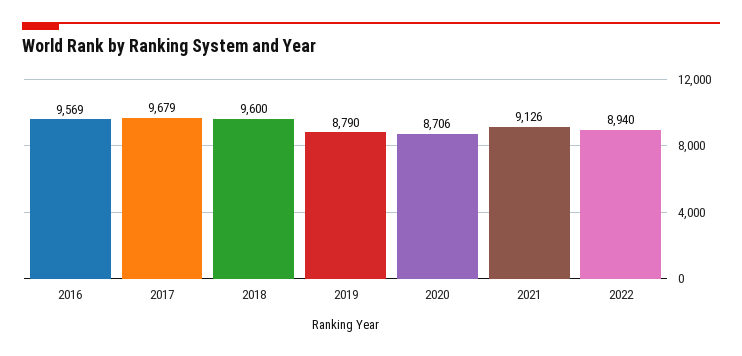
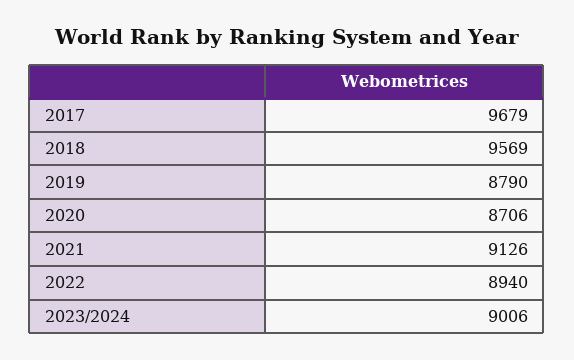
2016: 9569 -> none
2018: 9600 -> 9569
2023/2024: none -> 9006

